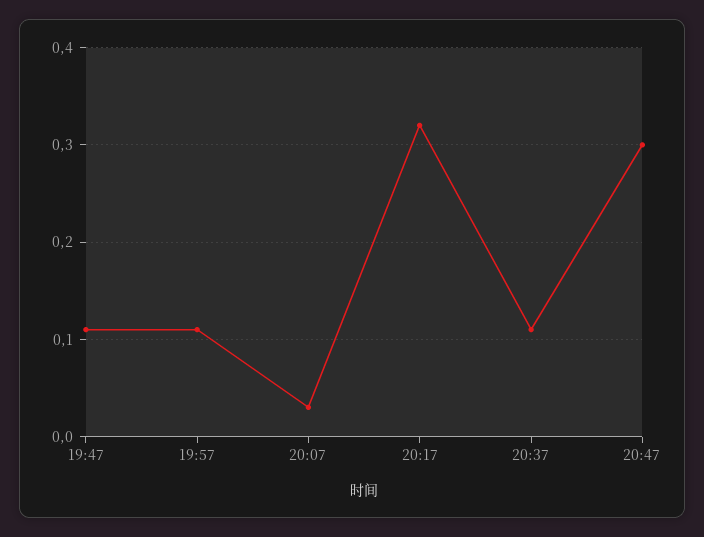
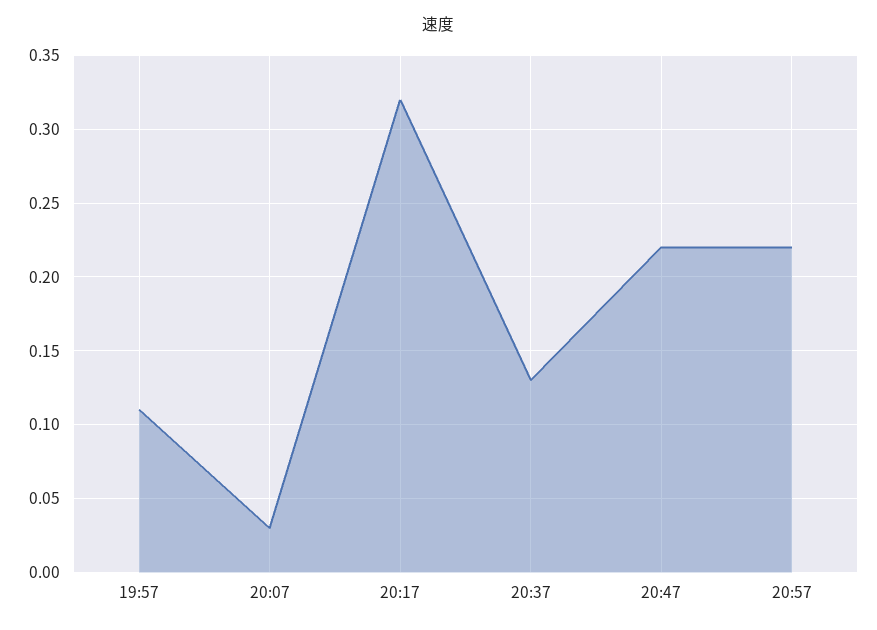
19:47: 0.11 -> none
20:37: 0.11 -> 0.13
20:47: 0.3 -> 0.22
20:57: none -> 0.22

